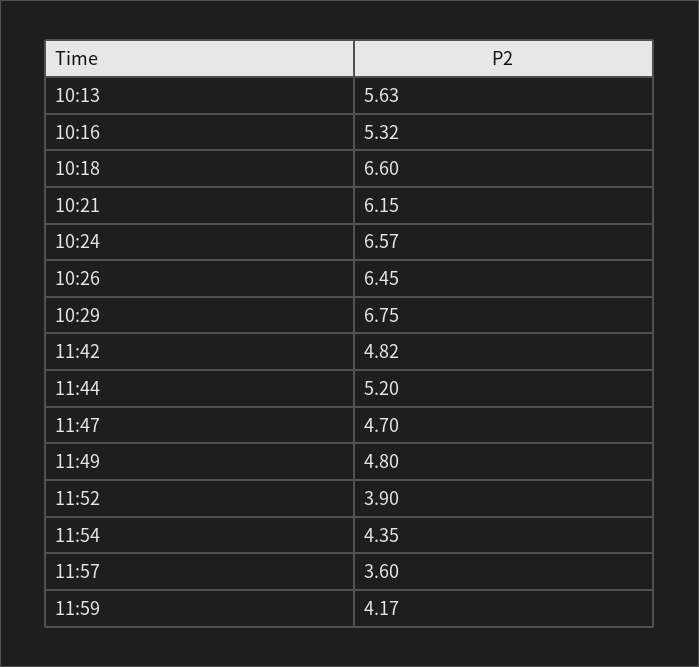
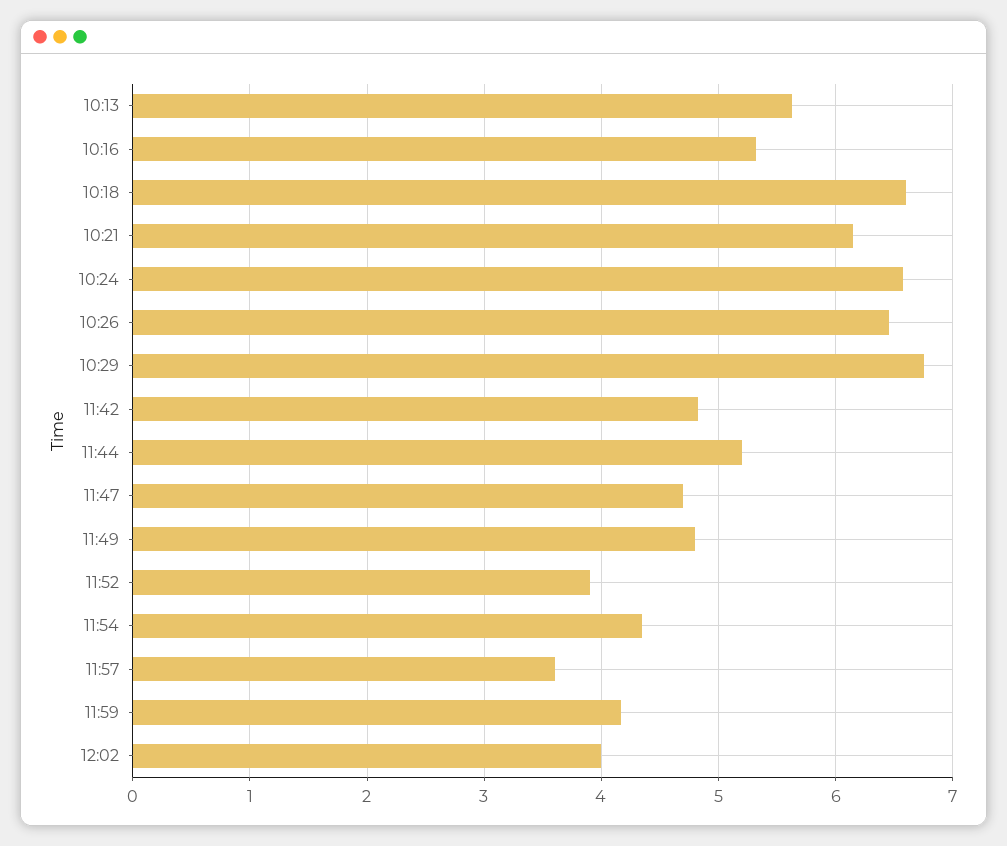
12:02: none -> 4

